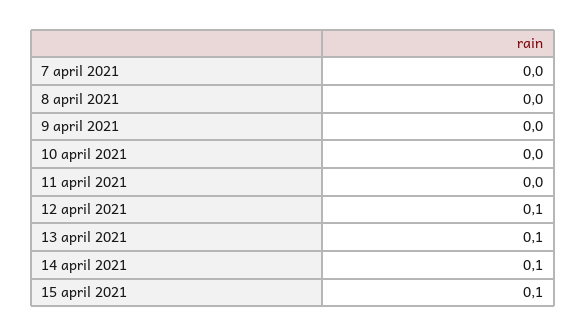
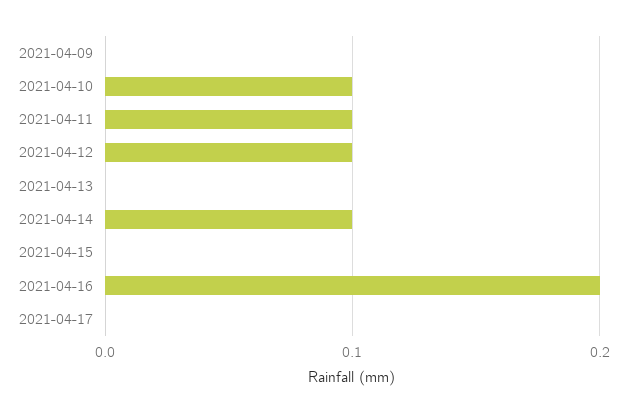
7 april 2021: 0 -> none
8 april 2021: 0 -> none
10 april 2021: 0 -> 0.1
11 april 2021: 0 -> 0.1
13 april 2021: 0.1 -> 0
15 april 2021: 0.1 -> 0
2021-04-16: none -> 0.2
2021-04-17: none -> 0

